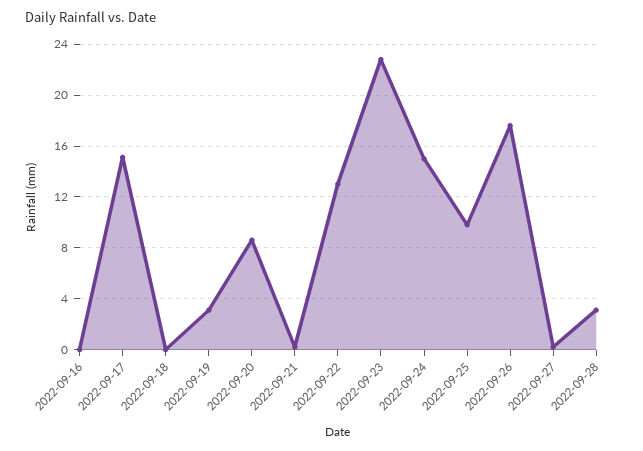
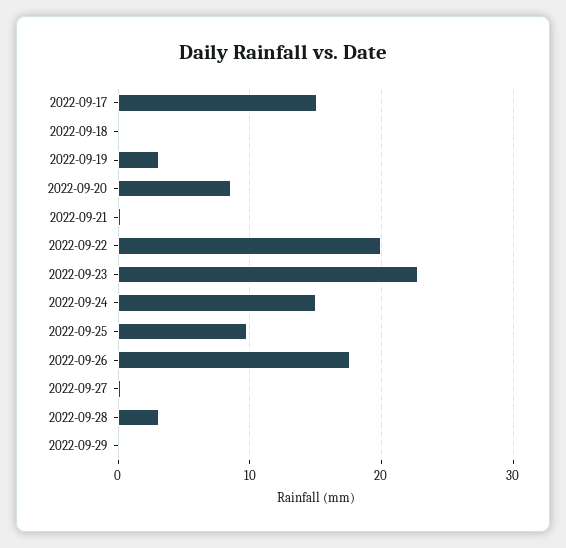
2022-09-16: 0 -> none
2022-09-22: 13 -> 20
2022-09-29: none -> 0

